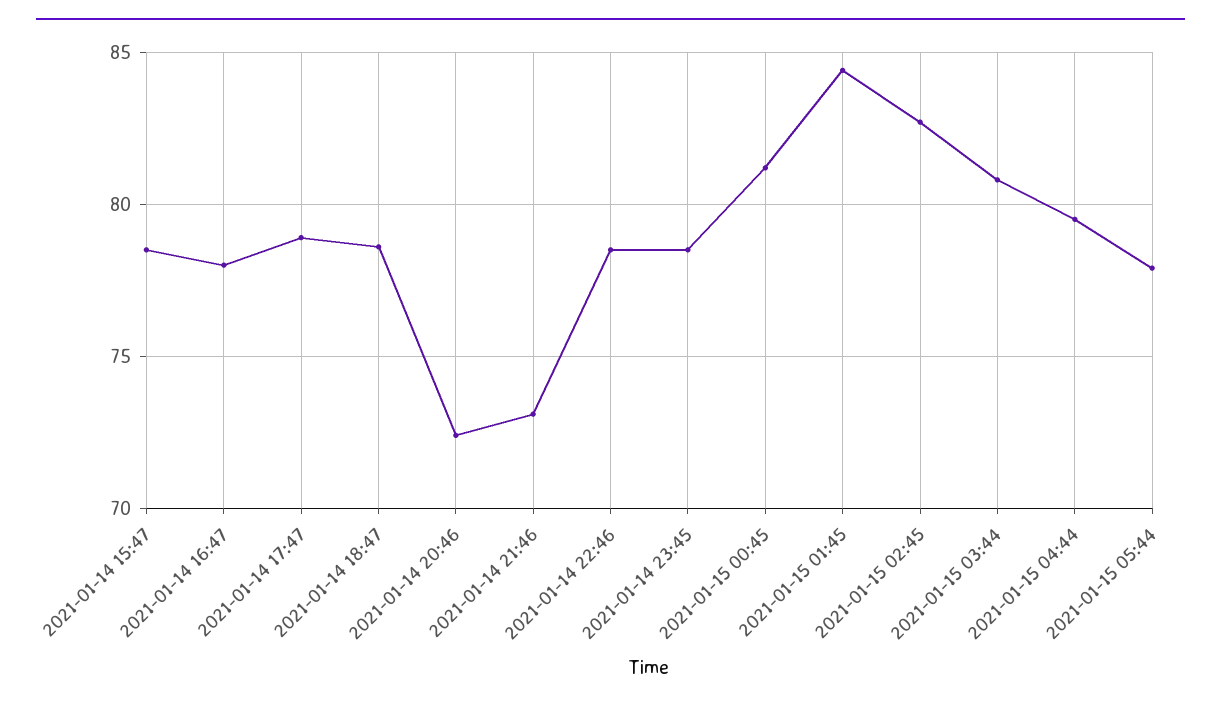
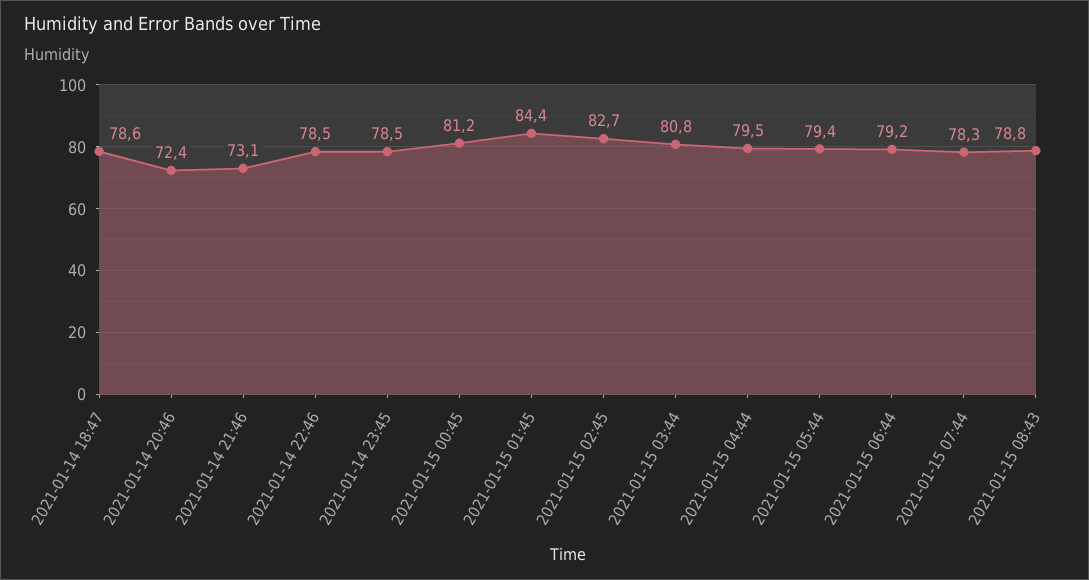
2021-01-14 15:47: 78.5 -> none
2021-01-14 16:47: 78 -> none
2021-01-14 17:47: 79 -> none
2021-01-15 05:44: 78 -> 79.4
2021-01-15 06:44: none -> 79.2
2021-01-15 07:44: none -> 78.3
2021-01-15 08:43: none -> 78.8

